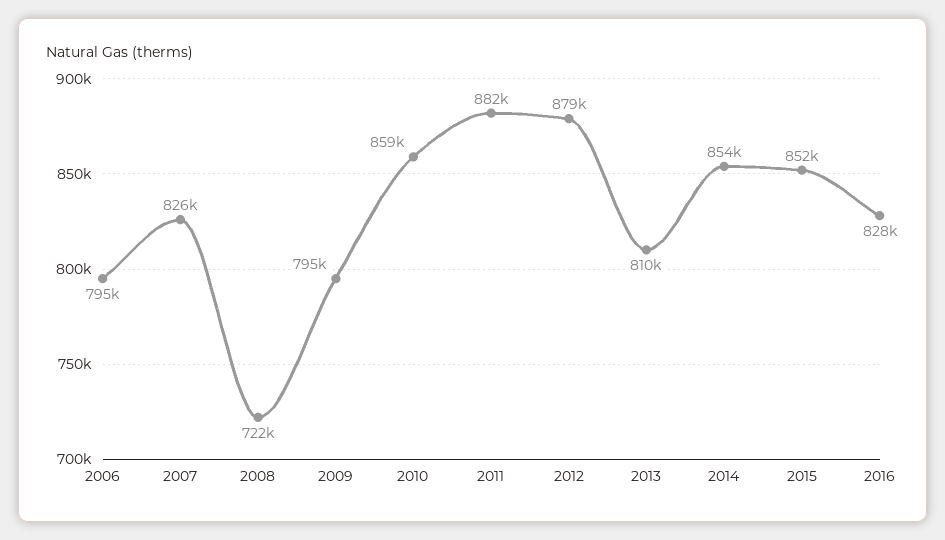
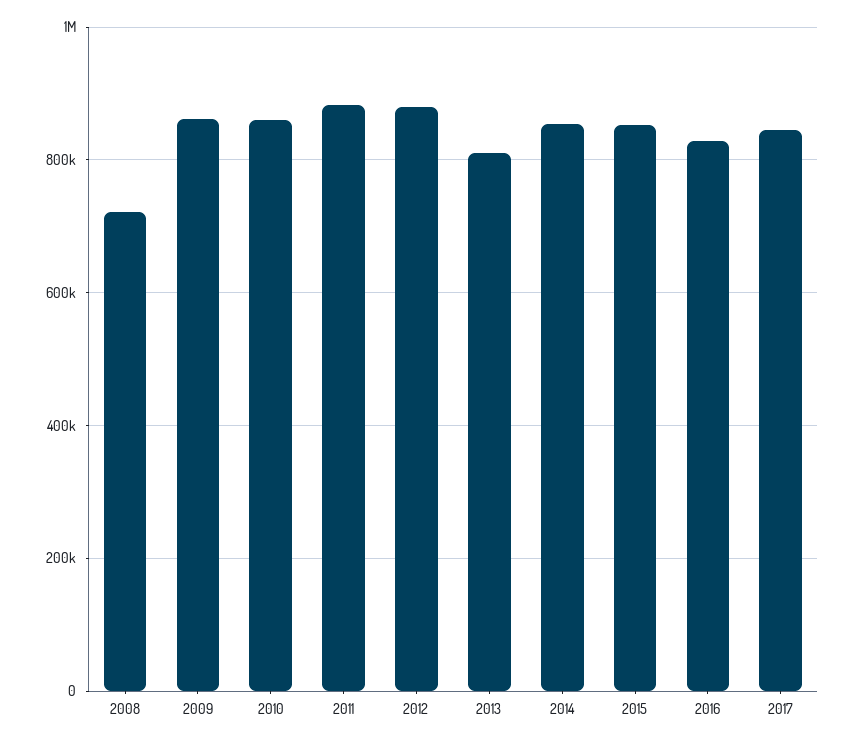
2006: 795000 -> none
2007: 826000 -> none
2009: 795000 -> 860000
2017: none -> 840000

